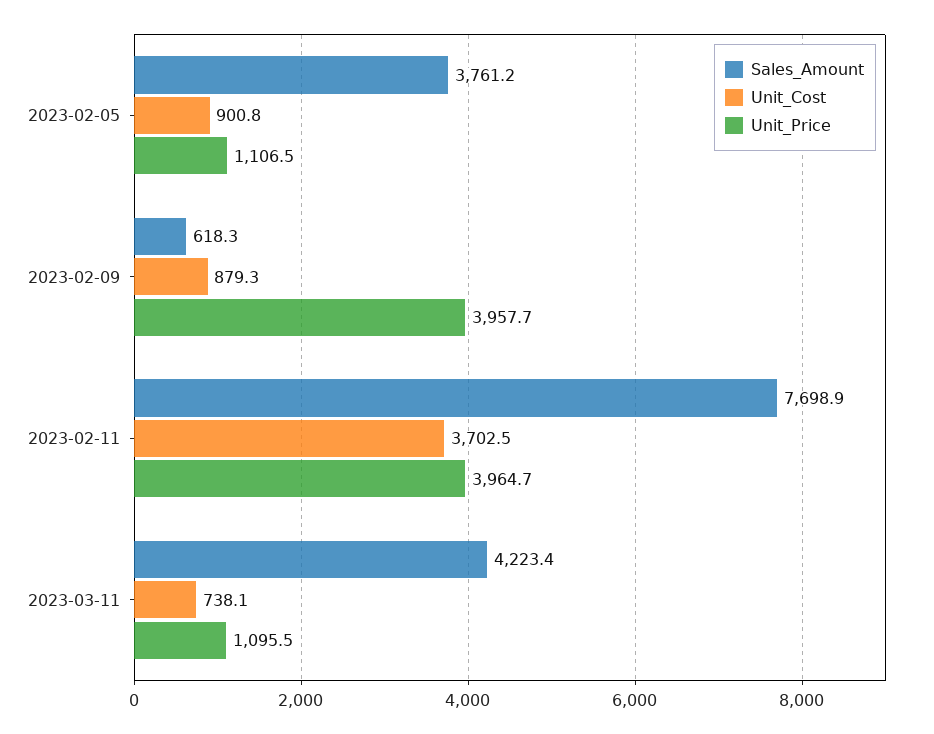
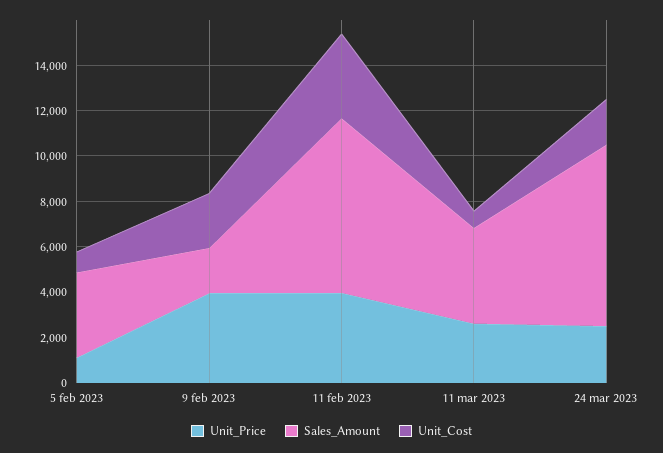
Sales_Amount, 2023-02-09: 618.3 -> 2000
Unit_Cost, 2023-02-09: 879.3 -> 2500
Unit_Price, 2023-03-11: 1095.5 -> 2500
Unit_Price, 24 mar 2023: none -> 2500
Sales_Amount, 24 mar 2023: none -> 8000
Unit_Cost, 24 mar 2023: none -> 2000

